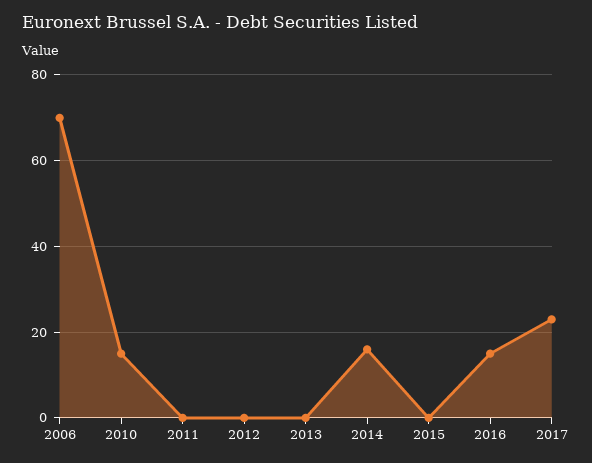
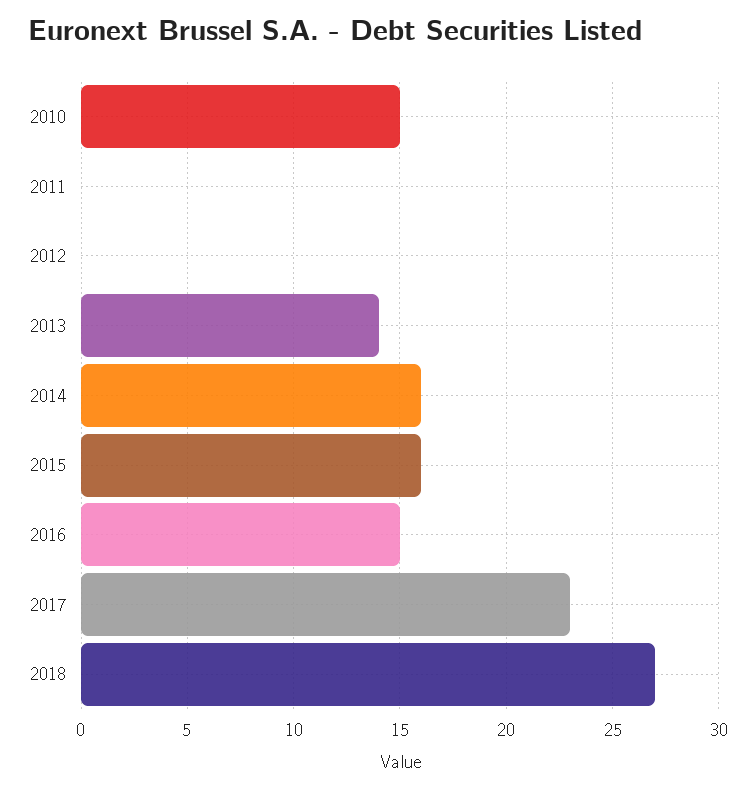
2006: 70 -> none
2013: 0 -> 14
2015: 0 -> 16
2018: none -> 27

